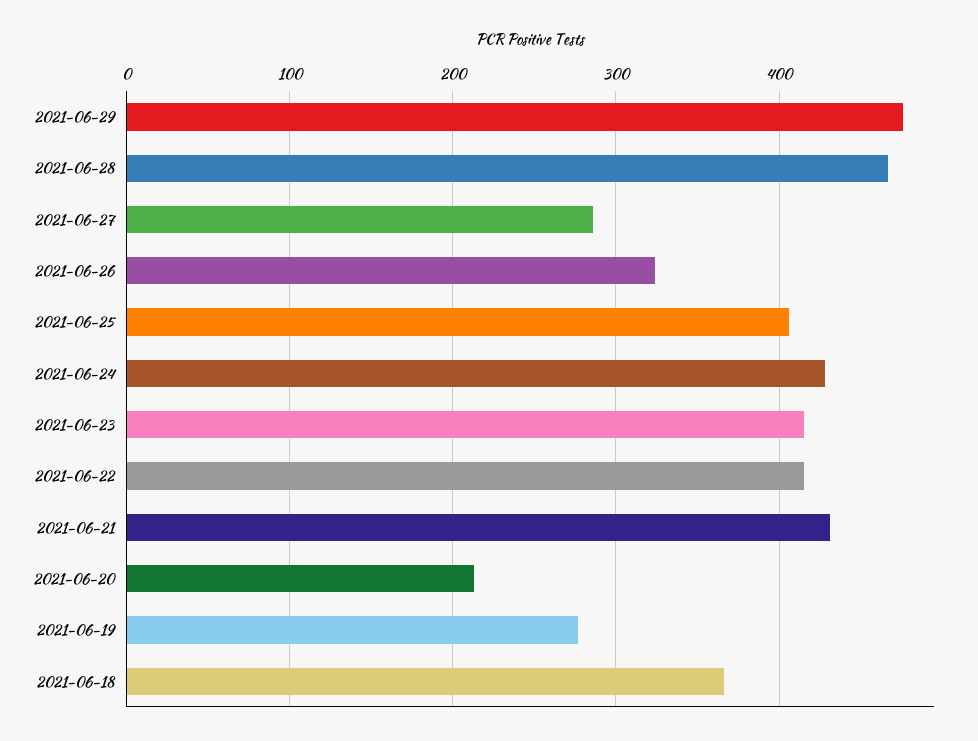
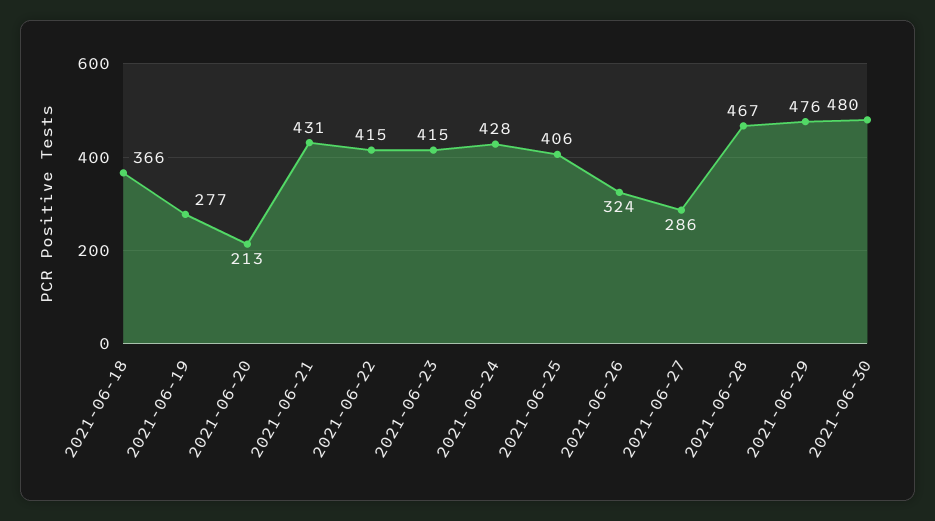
2021-06-30: none -> 480

